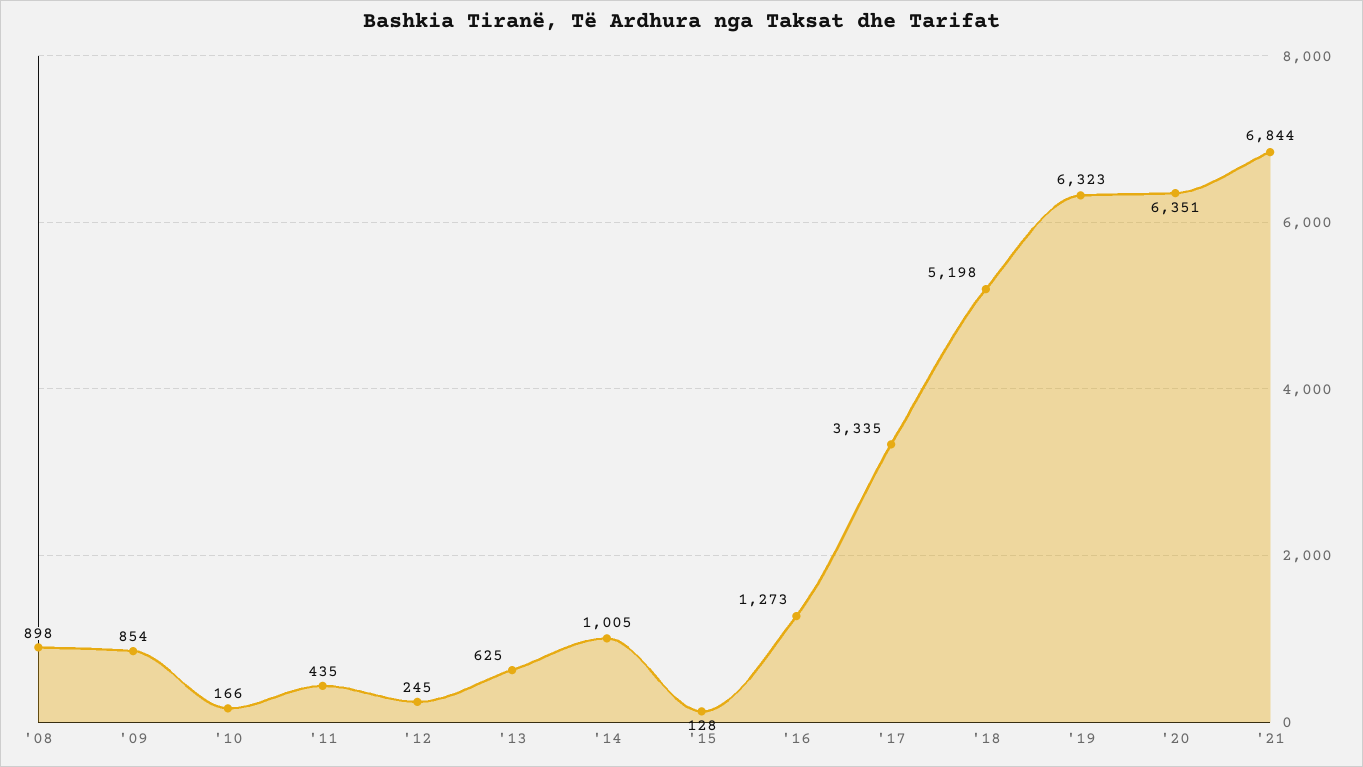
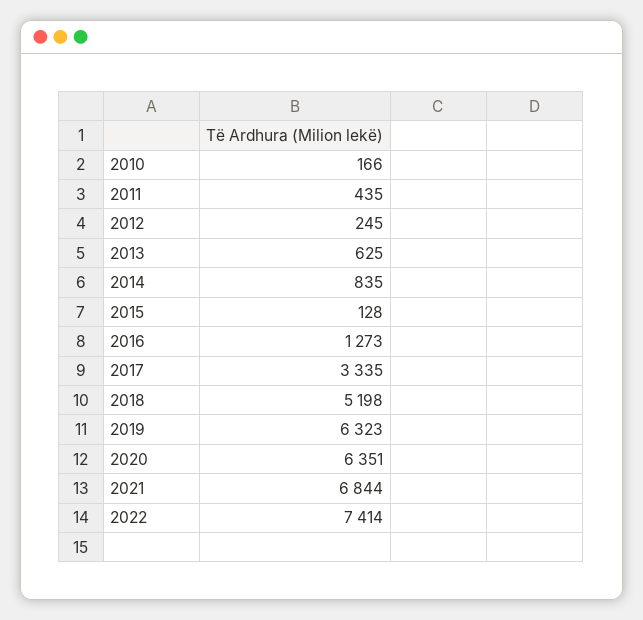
'08: 898 -> none
'09: 854 -> none
'14: 1005 -> 835
2022: none -> 7414

